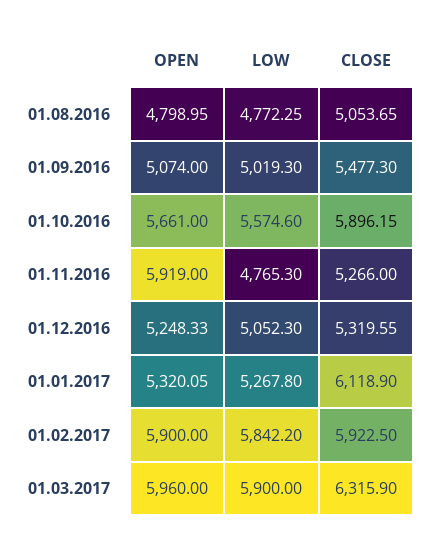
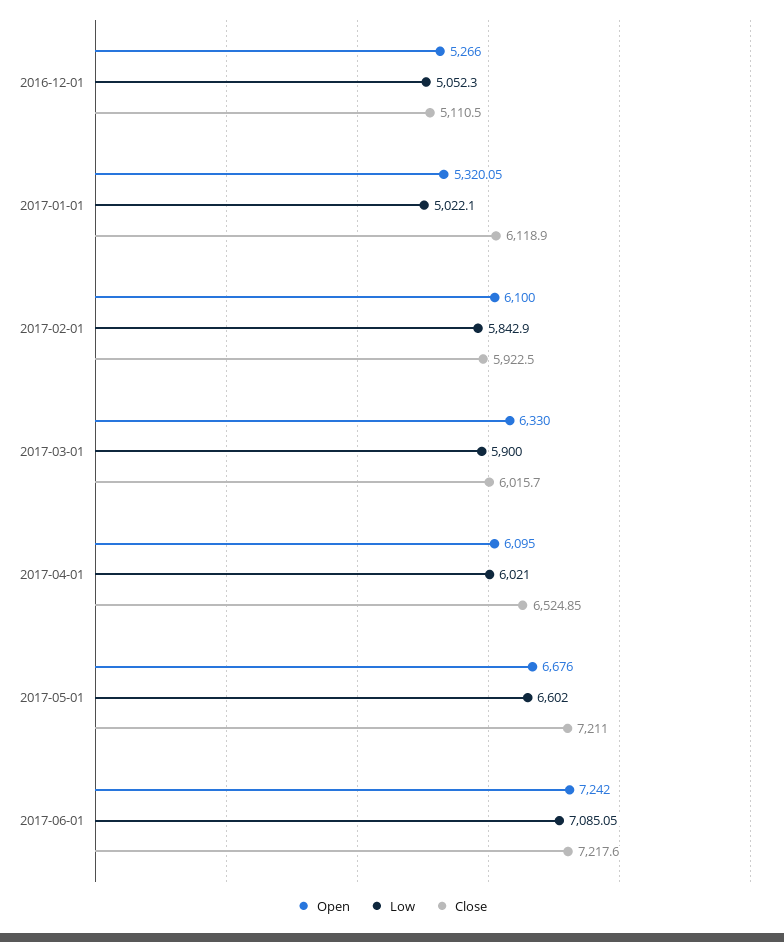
OPEN, 01.08.2016: 4798.95 -> none
LOW, 01.08.2016: 4772.25 -> none
CLOSE, 01.08.2016: 5053.65 -> none
OPEN, 01.09.2016: 5074 -> none
LOW, 01.09.2016: 5019.3 -> none
CLOSE, 01.09.2016: 5477.3 -> none
OPEN, 01.10.2016: 5661 -> none
LOW, 01.10.2016: 5574.6 -> none
CLOSE, 01.10.2016: 5896.15 -> none
OPEN, 01.11.2016: 5919 -> none
LOW, 01.11.2016: 4765.3 -> none
CLOSE, 01.11.2016: 5266 -> none
OPEN, 01.12.2016: 5248.33 -> 5266
CLOSE, 01.12.2016: 5319.55 -> 5110.5
LOW, 01.01.2017: 5267.8 -> 5022.1
OPEN, 01.02.2017: 5900 -> 6100
LOW, 01.02.2017: 5842.2 -> 5842.9
OPEN, 01.03.2017: 5960 -> 6330
CLOSE, 01.03.2017: 6315.9 -> 6015.7
OPEN, 2017-04-01: none -> 6095
LOW, 2017-04-01: none -> 6021
CLOSE, 2017-04-01: none -> 6524.85
OPEN, 2017-05-01: none -> 6676
LOW, 2017-05-01: none -> 6602
CLOSE, 2017-05-01: none -> 7211
OPEN, 2017-06-01: none -> 7242
LOW, 2017-06-01: none -> 7085.05
CLOSE, 2017-06-01: none -> 7217.6

